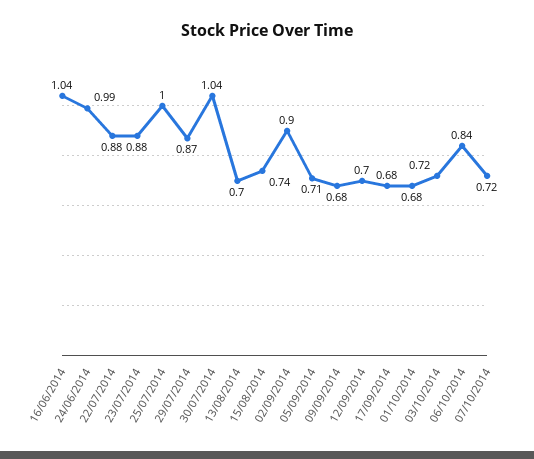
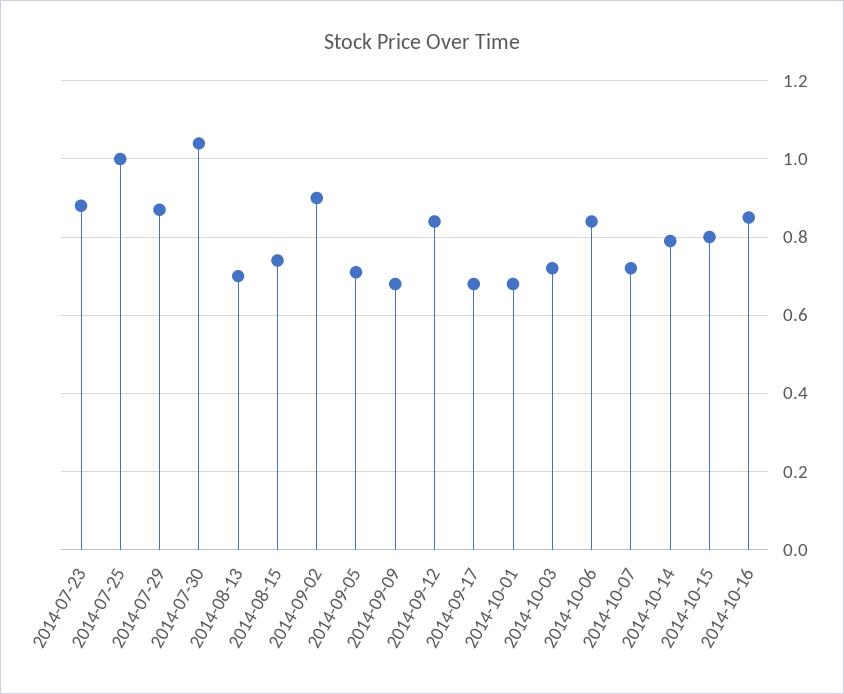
16/06/2014: 1.04 -> none
24/06/2014: 0.99 -> none
22/07/2014: 0.88 -> none
12/09/2014: 0.7 -> 0.85
2014-10-14: none -> 0.8
2014-10-15: none -> 0.8
2014-10-16: none -> 0.85

